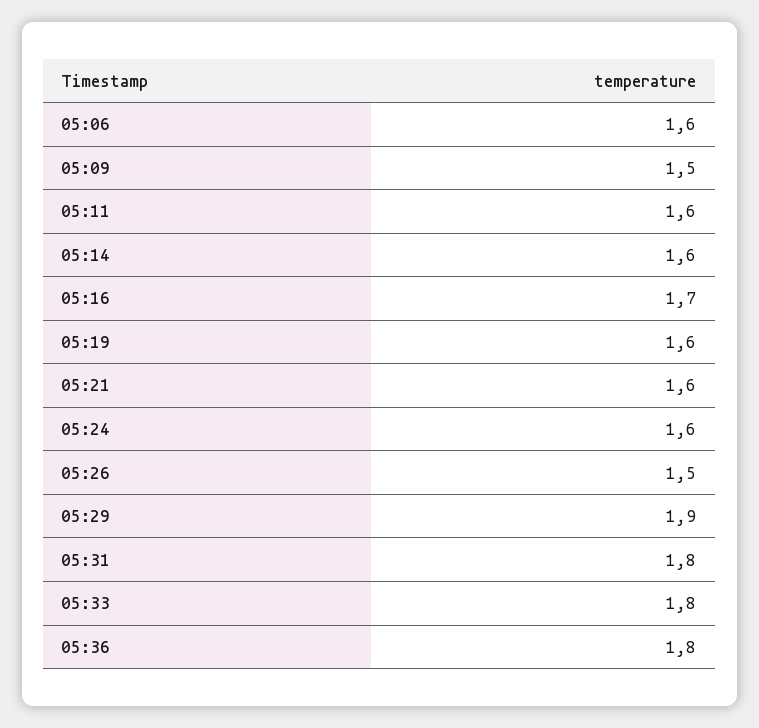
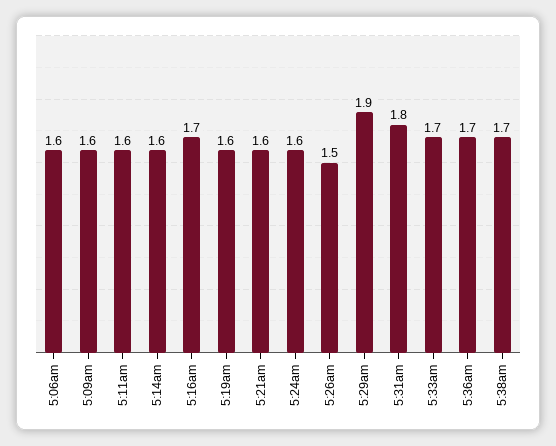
05:09: 1.5 -> 1.6
05:33: 1.8 -> 1.7
05:36: 1.8 -> 1.7
5:38am: none -> 1.7

